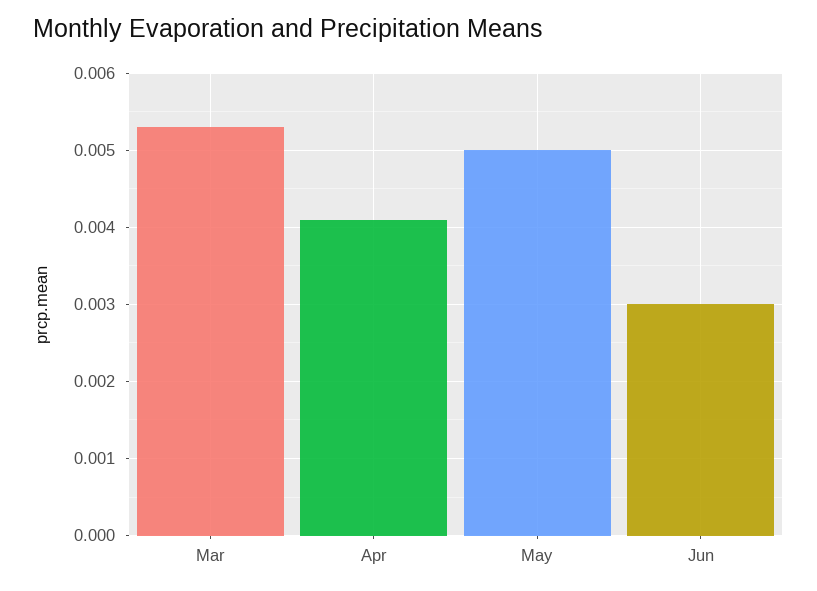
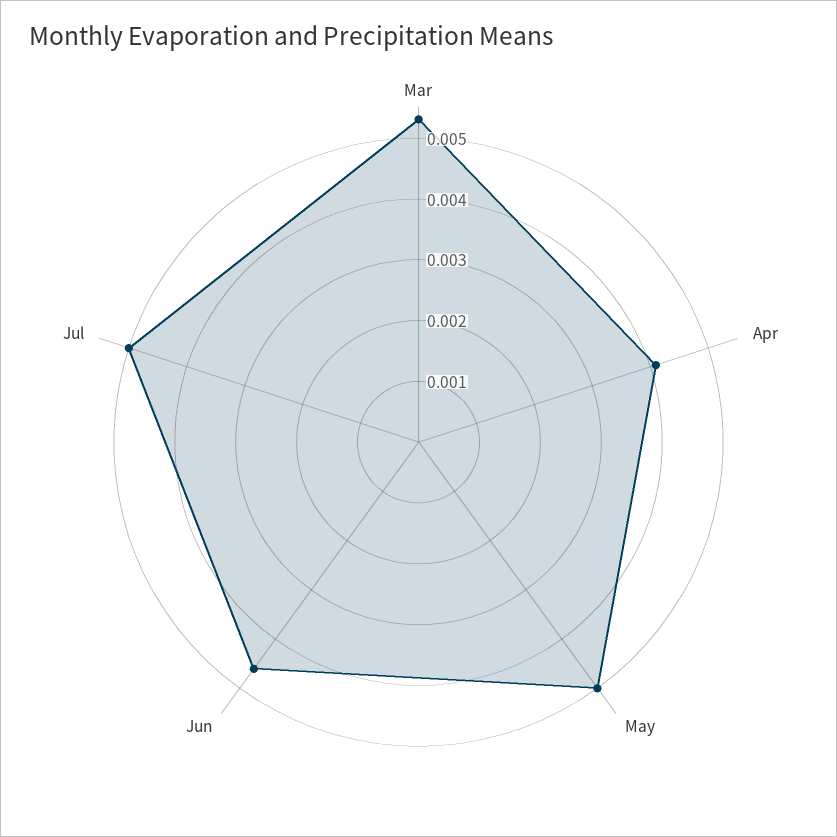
Jun: 0.003 -> 0.0045
Jul: none -> 0.005

